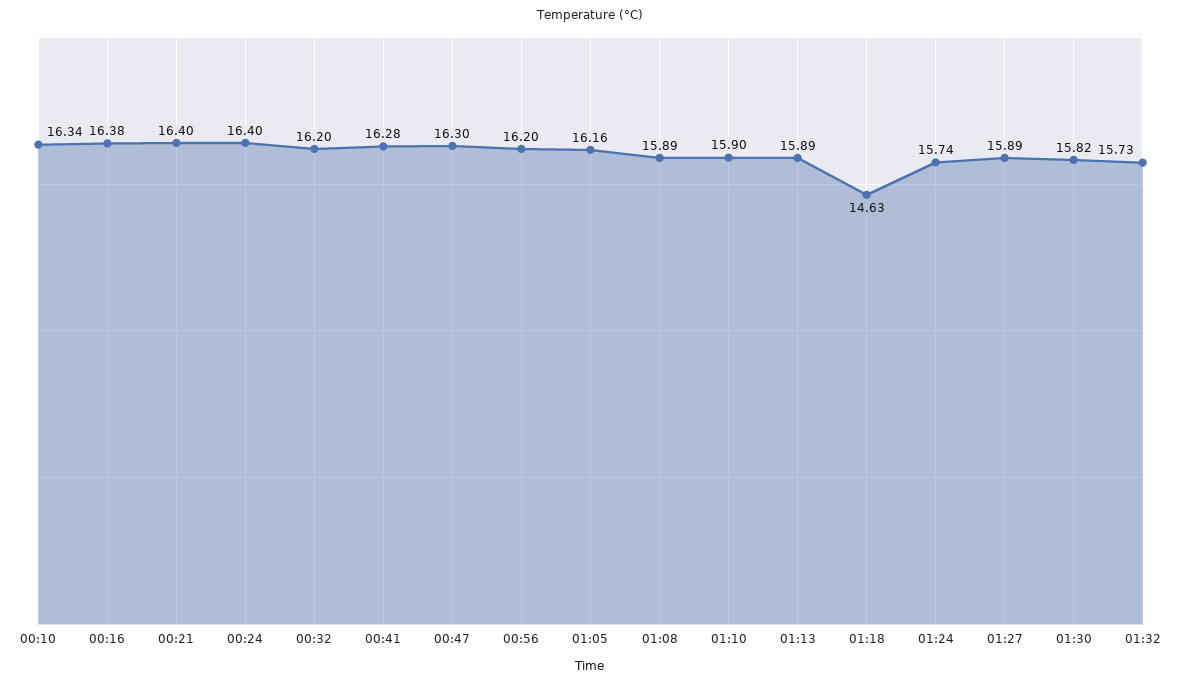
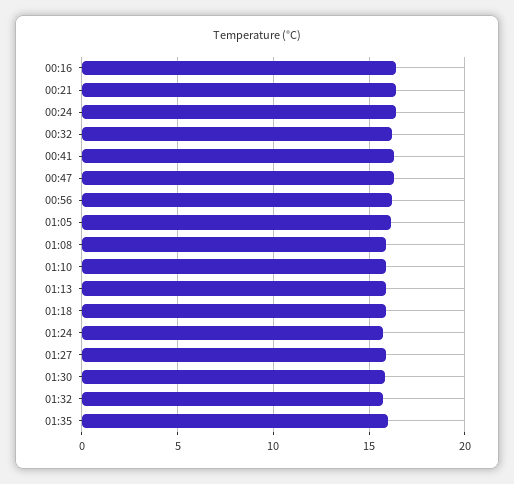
00:10: 16.34 -> none
01:18: 14.63 -> 16
01:35: none -> 16

